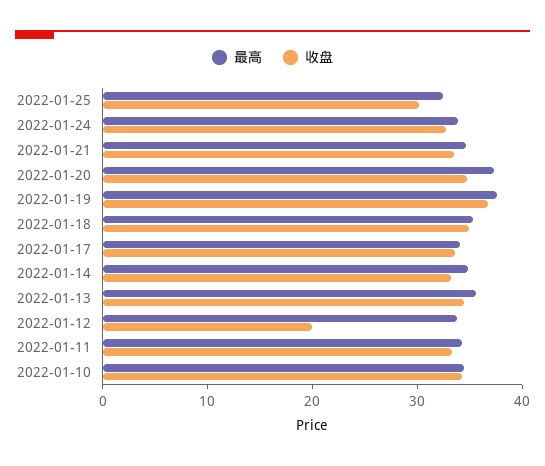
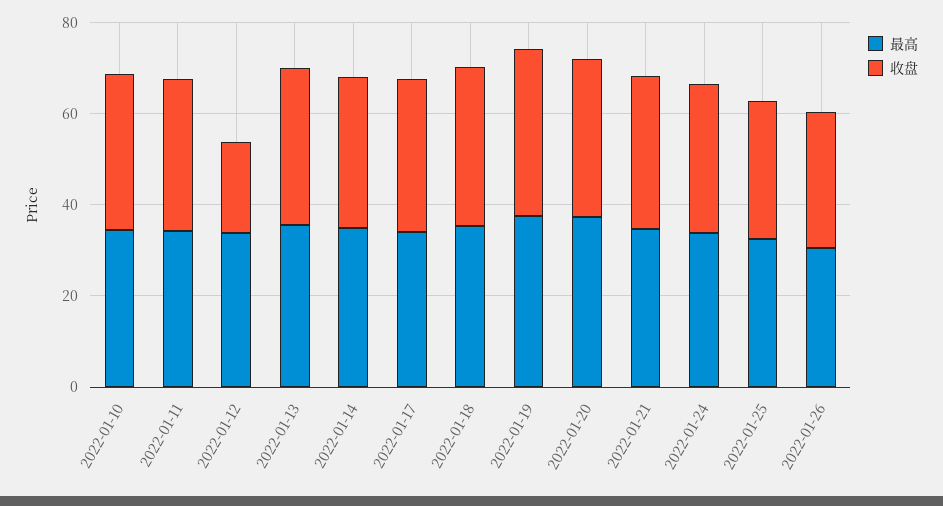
最高, 2022-01-26: none -> 30
收盘, 2022-01-26: none -> 30

